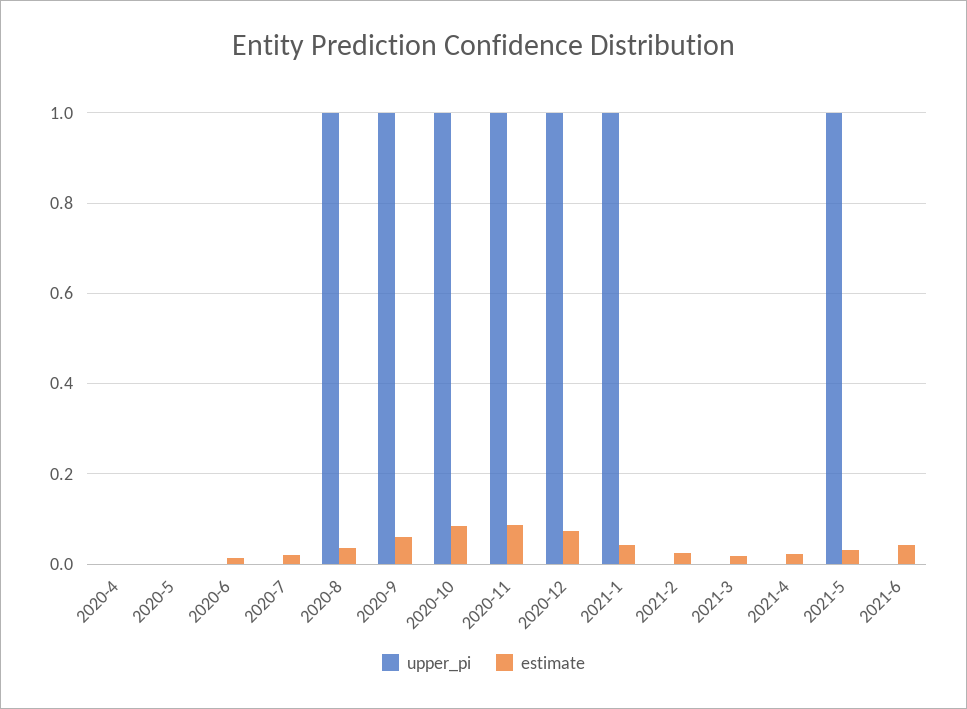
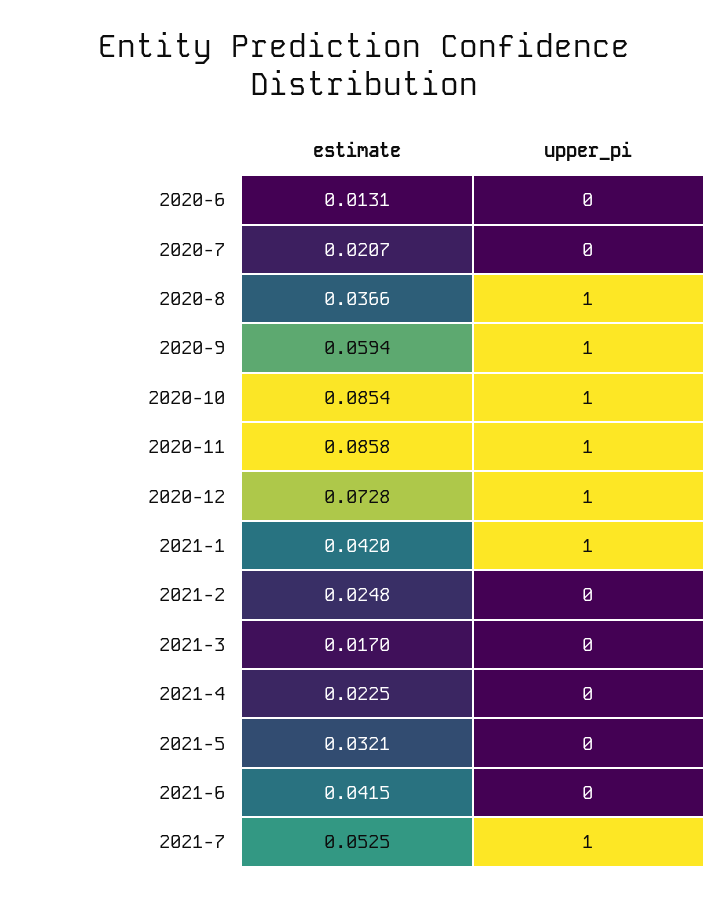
upper_pi, 2020-4: 0 -> none
estimate, 2020-4: 0 -> none
upper_pi, 2020-5: 0 -> none
estimate, 2020-5: 0 -> none
upper_pi, 2021-5: 1 -> 0
estimate, 2021-7: none -> 0.0525
upper_pi, 2021-7: none -> 1

